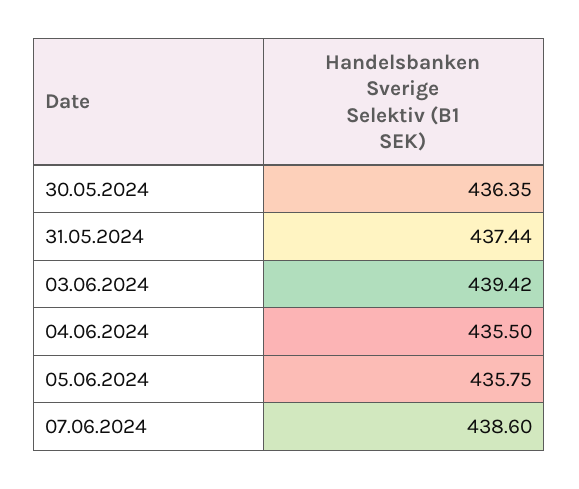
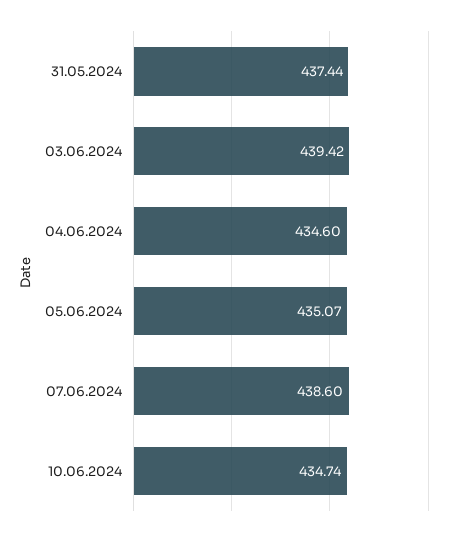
30.05.2024: 436.35 -> none
04.06.2024: 435.5 -> 434.6
05.06.2024: 435.75 -> 435.07
10.06.2024: none -> 434.74

